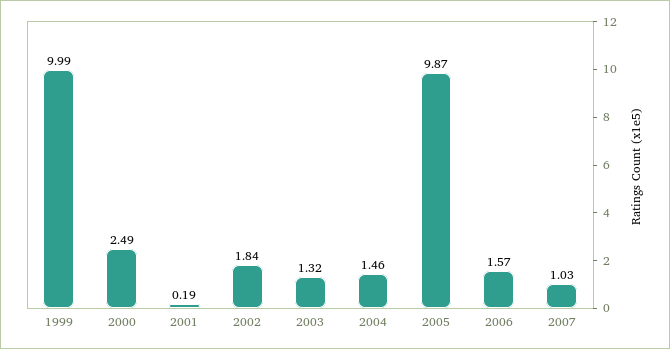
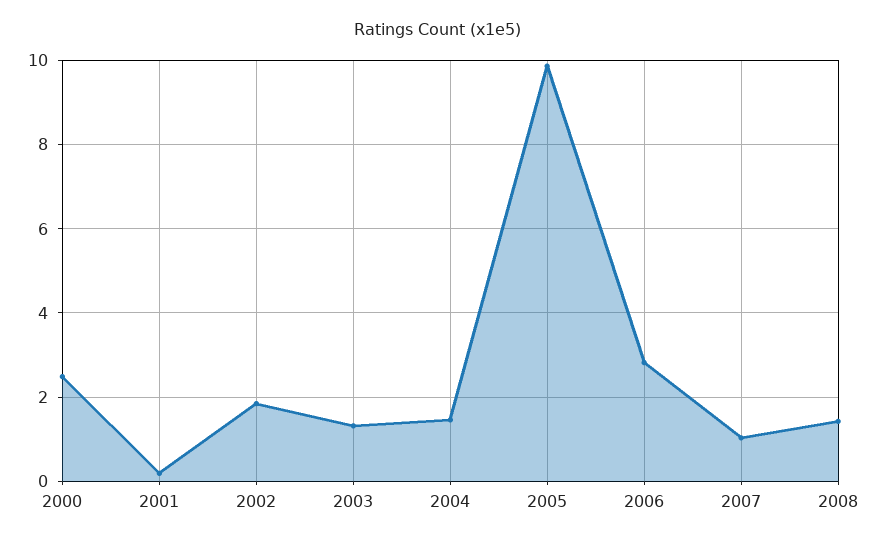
1999: 9.99 -> none
2006: 1.57 -> 2.8
2008: none -> 1.4

